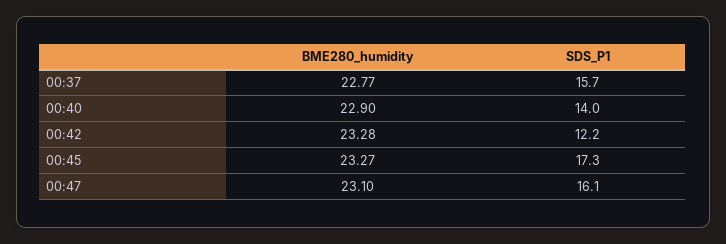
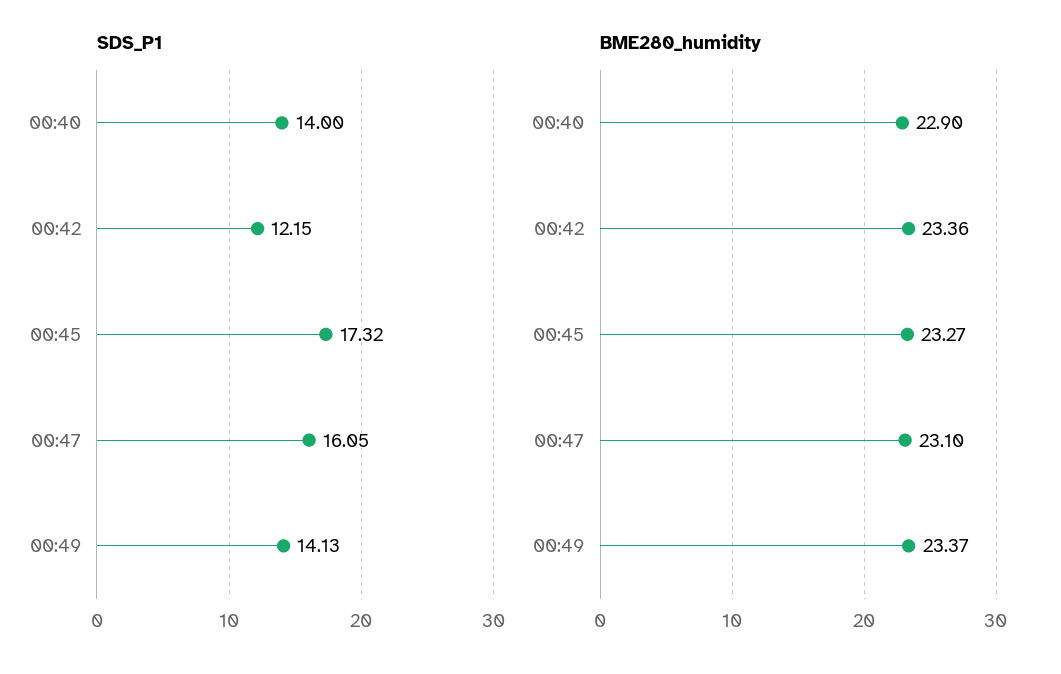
BME280_humidity, 00:37: 22.77 -> none
SDS_P1, 00:37: 15.7 -> none
BME280_humidity, 00:42: 23.28 -> 23.36
SDS_P1, 00:49: none -> 14.13
BME280_humidity, 00:49: none -> 23.37

